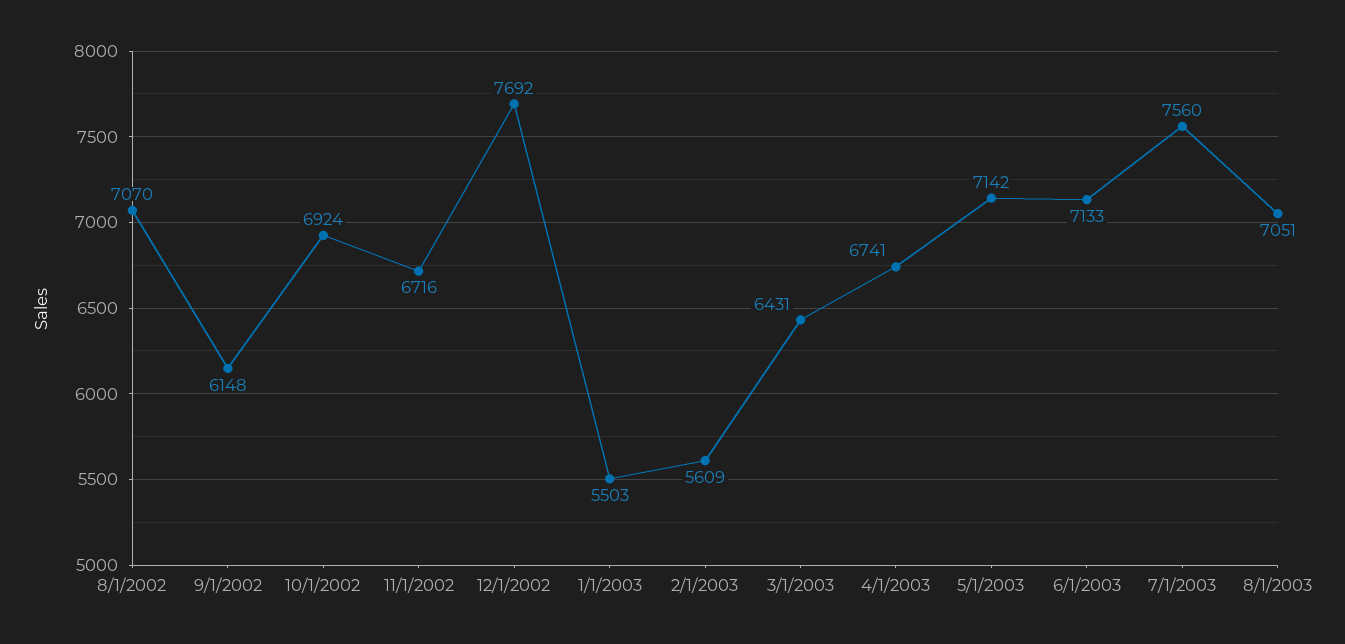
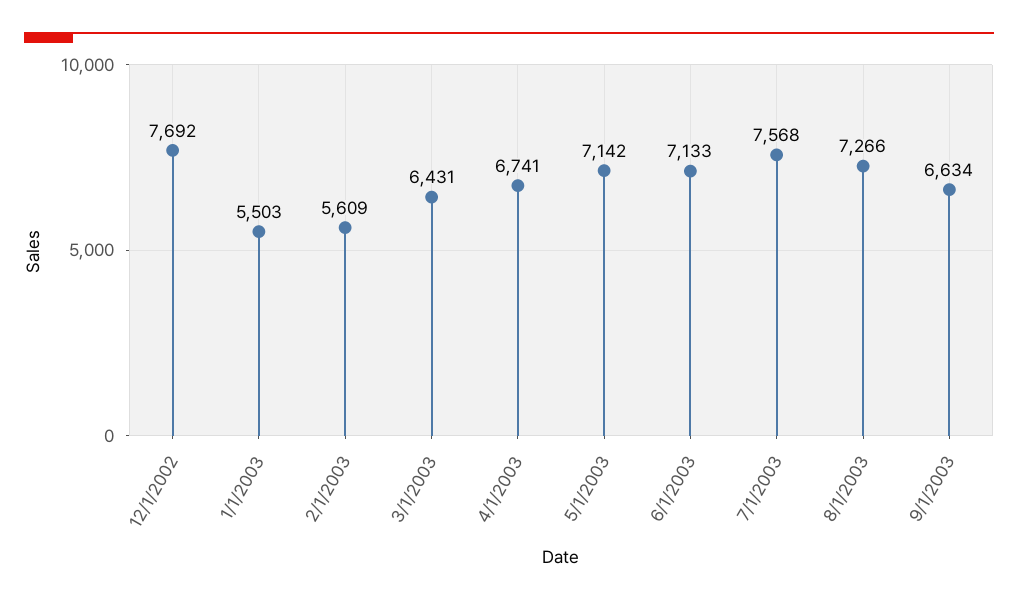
8/1/2002: 7070 -> none
9/1/2002: 6148 -> none
10/1/2002: 6924 -> none
11/1/2002: 6716 -> none
7/1/2003: 7560 -> 7568
8/1/2003: 7051 -> 7266
9/1/2003: none -> 6634

